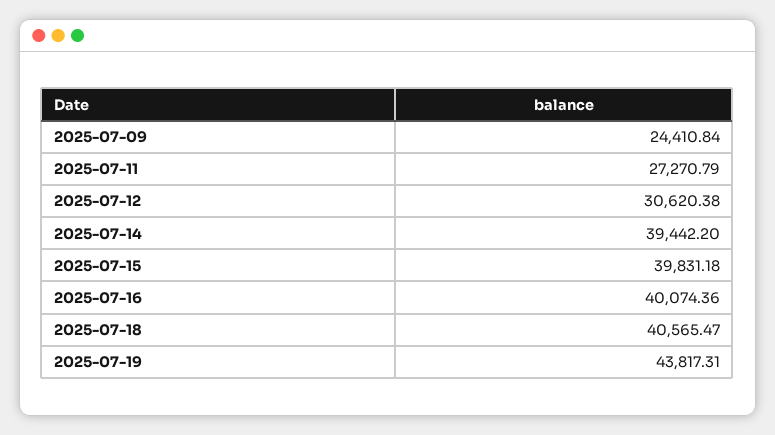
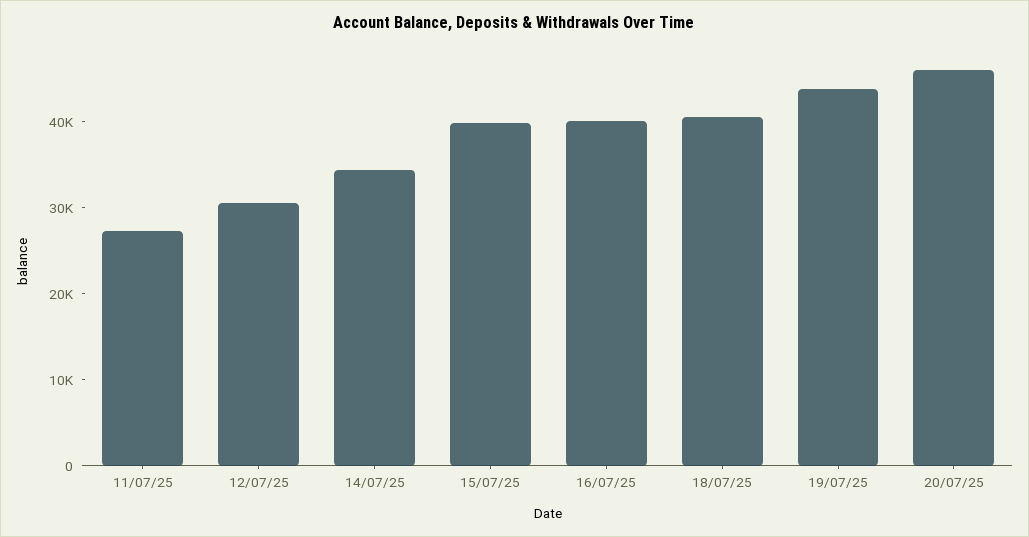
2025-07-09: 24410.84 -> none
2025-07-14: 39442.2 -> 34000
20/07/25: none -> 46000

